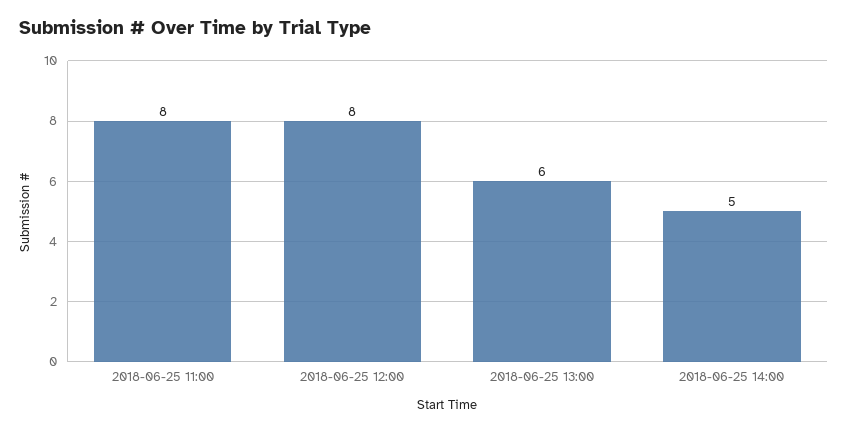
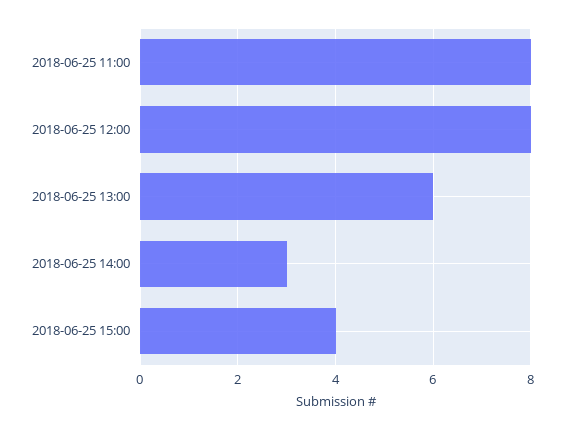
2018-06-25 14:00: 5 -> 3
2018-06-25 15:00: none -> 4

